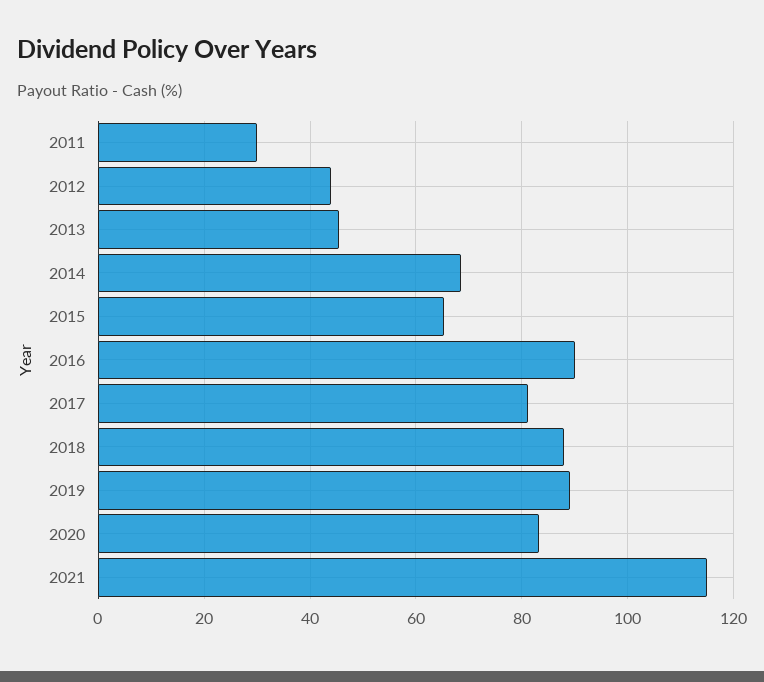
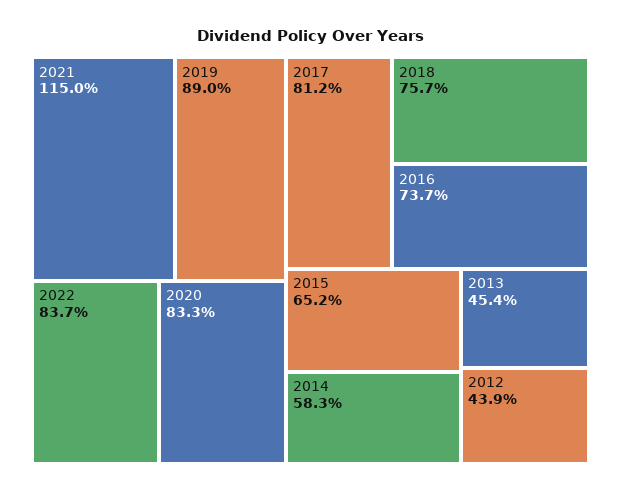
2011: 30 -> none
2014: 68 -> 58.3
2016: 90 -> 73.7
2018: 88 -> 75.7
2022: none -> 83.7

